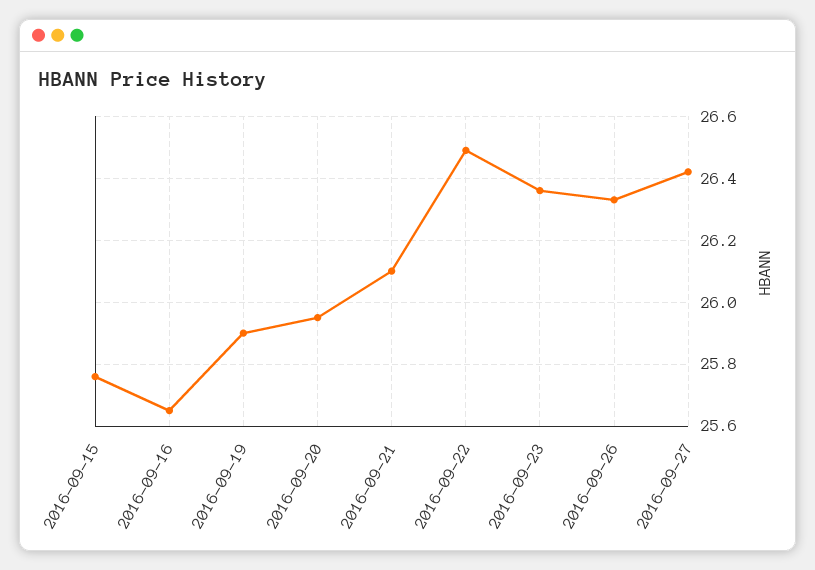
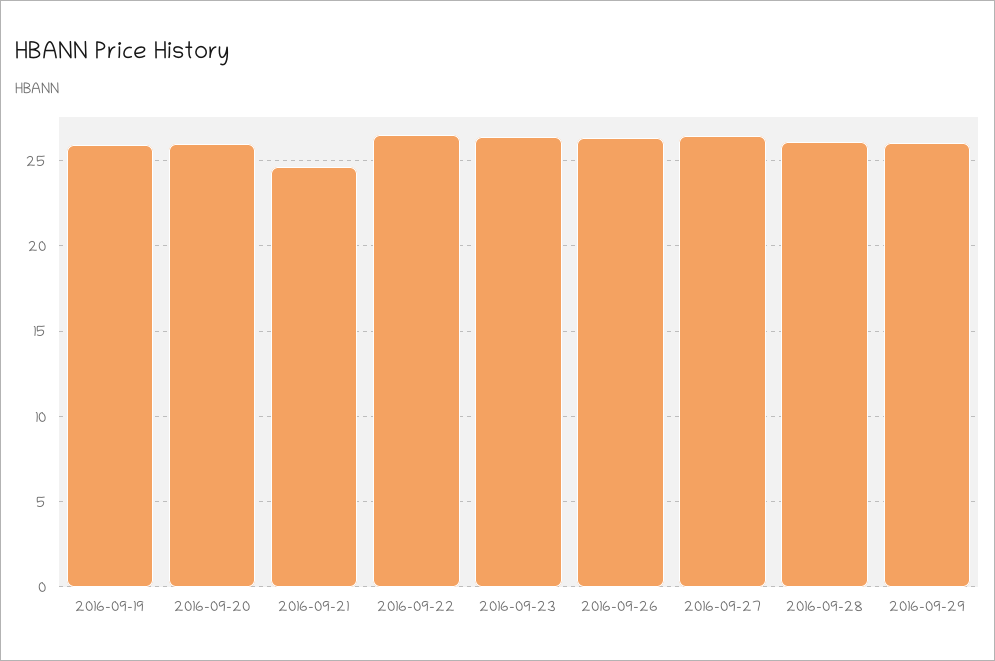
2016-09-15: 25.75 -> none
2016-09-16: 25.65 -> none
2016-09-21: 26.1 -> 24.5
2016-09-28: none -> 26
2016-09-29: none -> 26

